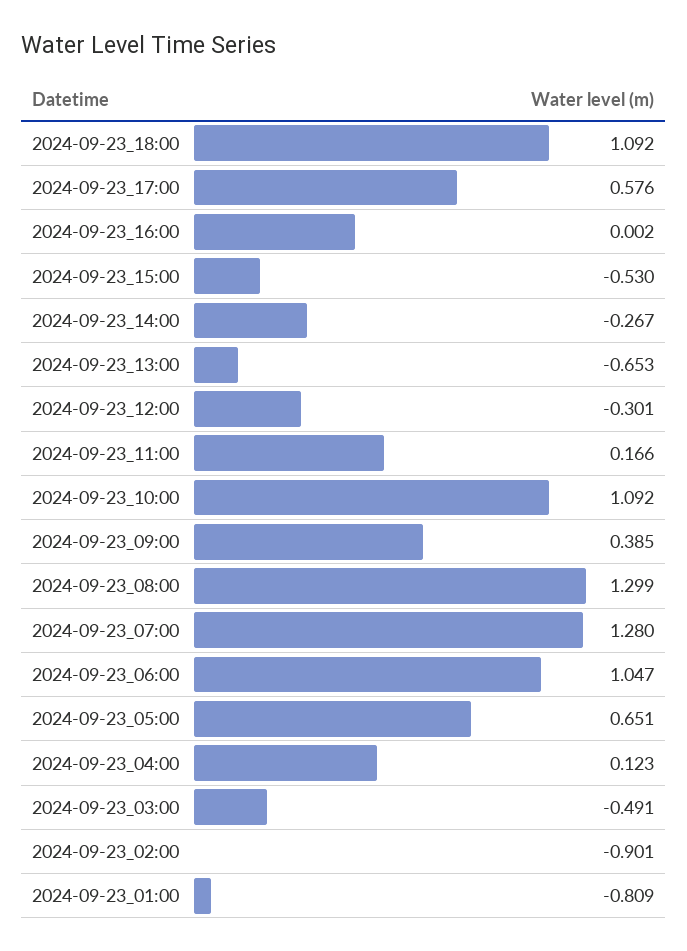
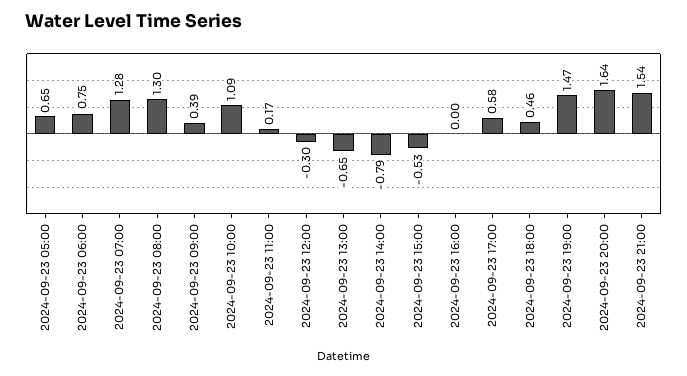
2024-09-23_18:00: 1.092 -> 0.46
2024-09-23_14:00: -0.267 -> -0.79
2024-09-23_06:00: 1.047 -> 0.75
2024-09-23_04:00: 0.123 -> none
2024-09-23_03:00: -0.491 -> none
2024-09-23_02:00: -0.901 -> none
2024-09-23_01:00: -0.809 -> none
2024-09-23 19:00: none -> 1.47
2024-09-23 20:00: none -> 1.64
2024-09-23 21:00: none -> 1.54

